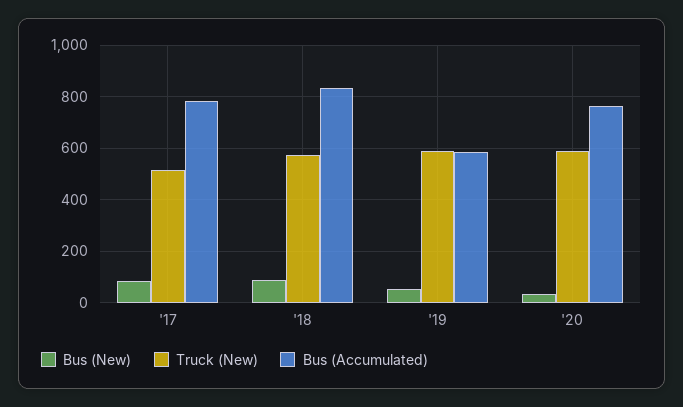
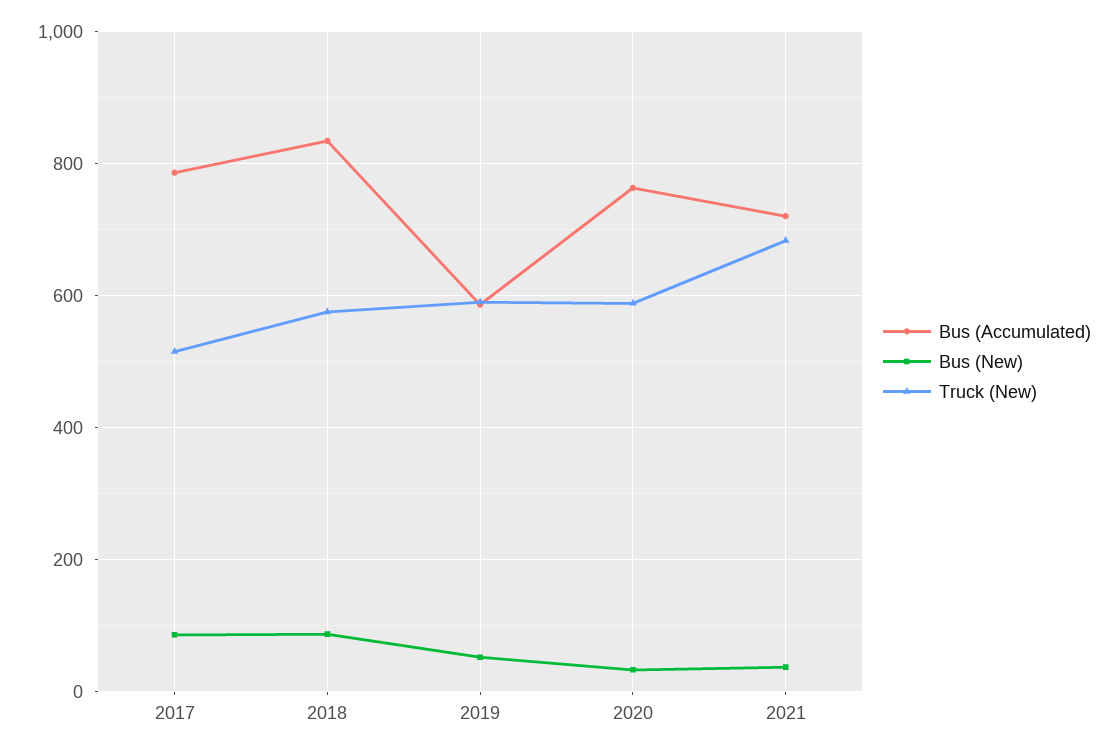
Bus (Accumulated), 2021: none -> 720
Bus (New), 2021: none -> 40
Truck (New), 2021: none -> 680

